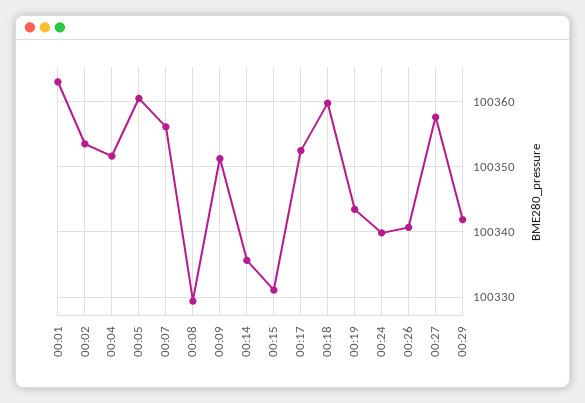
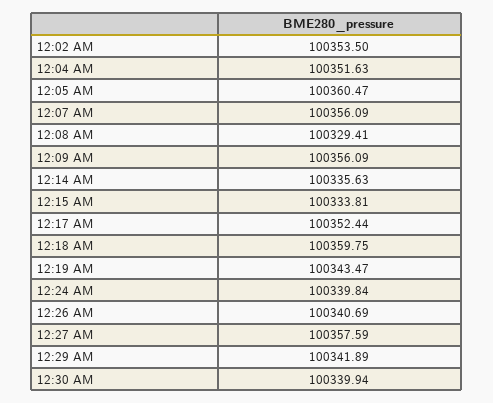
00:01: 100363 -> none
00:09: 100351 -> 100356.09
00:15: 100331 -> 100333.81
12:30 AM: none -> 100339.94

